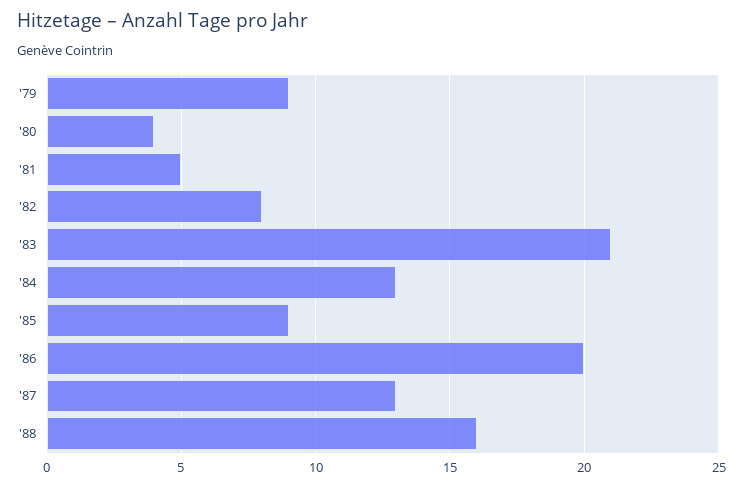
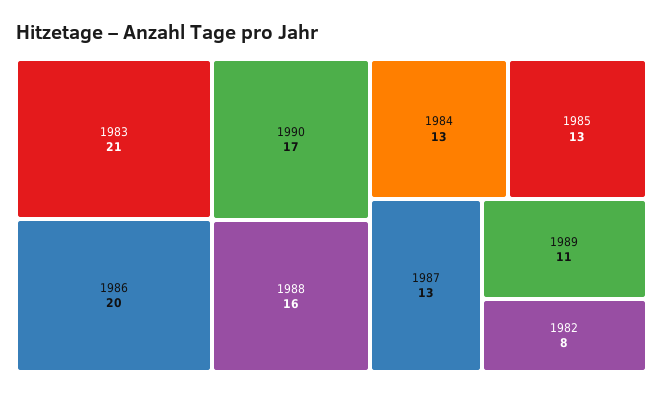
'79: 9 -> none
'80: 4 -> none
'81: 5 -> none
'85: 9 -> 13
1990: none -> 17
1989: none -> 11

